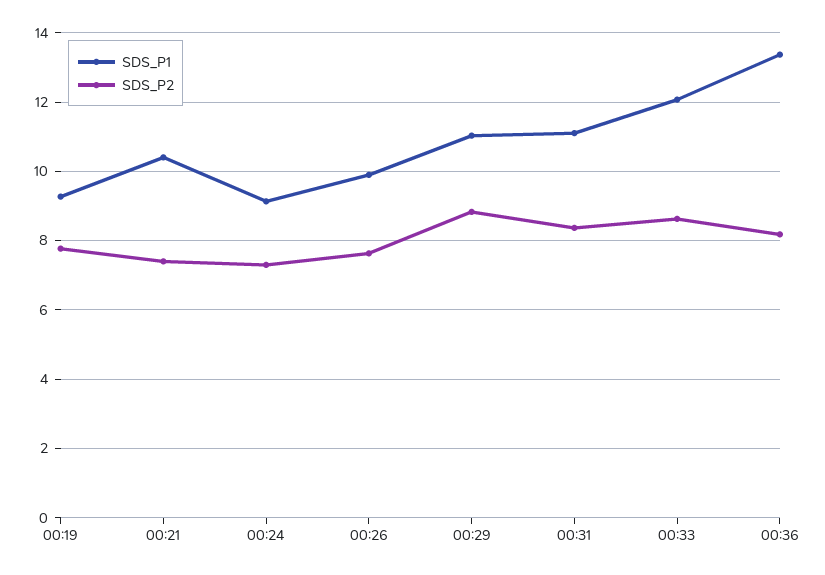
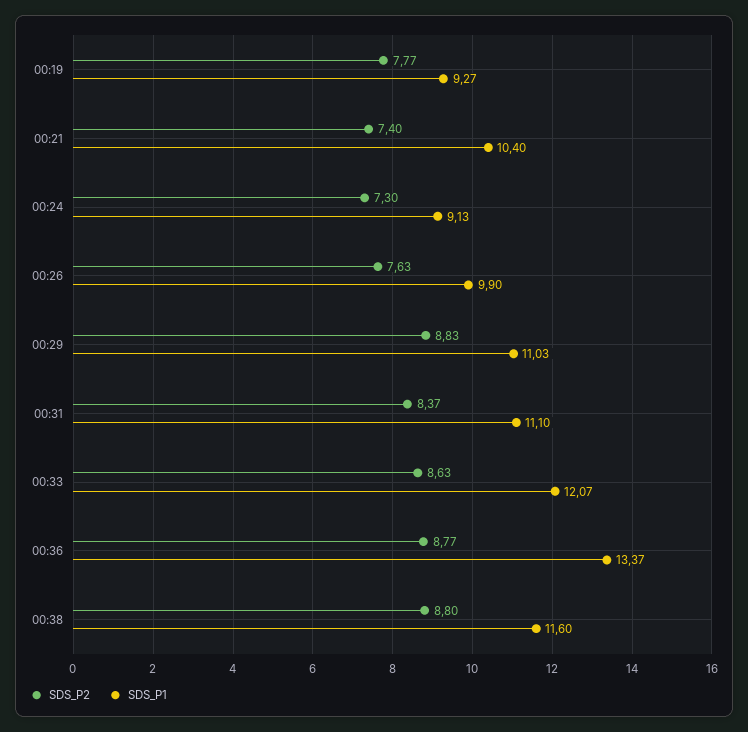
SDS_P2, 00:36: 8.2 -> 8.77
SDS_P2, 00:38: none -> 8.8
SDS_P1, 00:38: none -> 11.6

